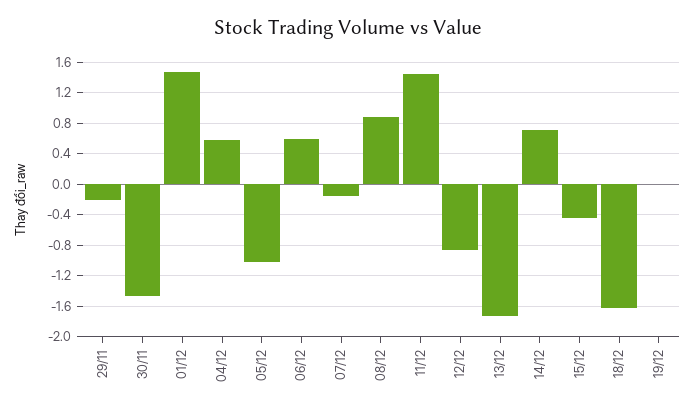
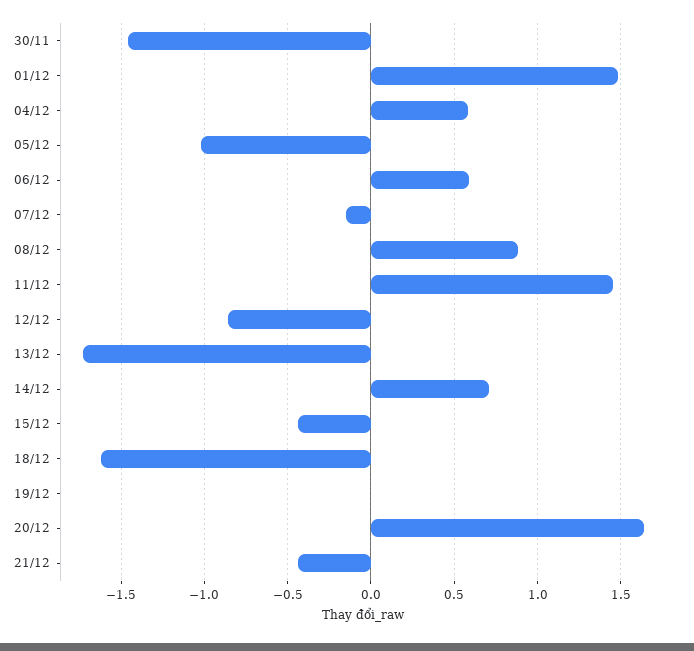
29/11: -0.2 -> none
20/12: none -> 1.65
21/12: none -> -0.45

